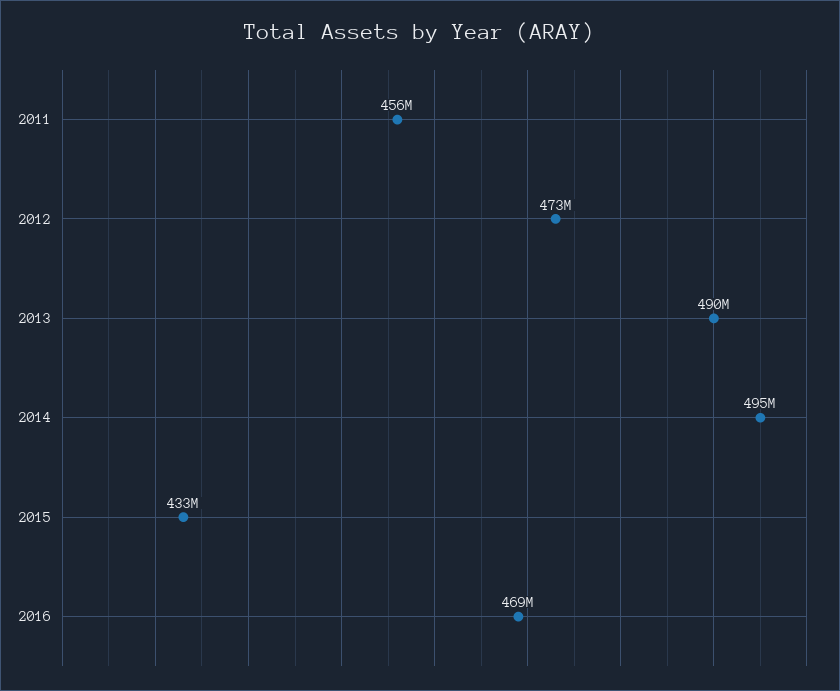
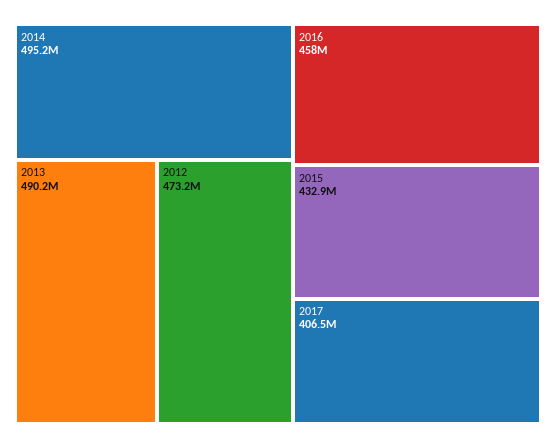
2011: 456000000 -> none
2016: 469000000 -> 458000000
2017: none -> 406500000

